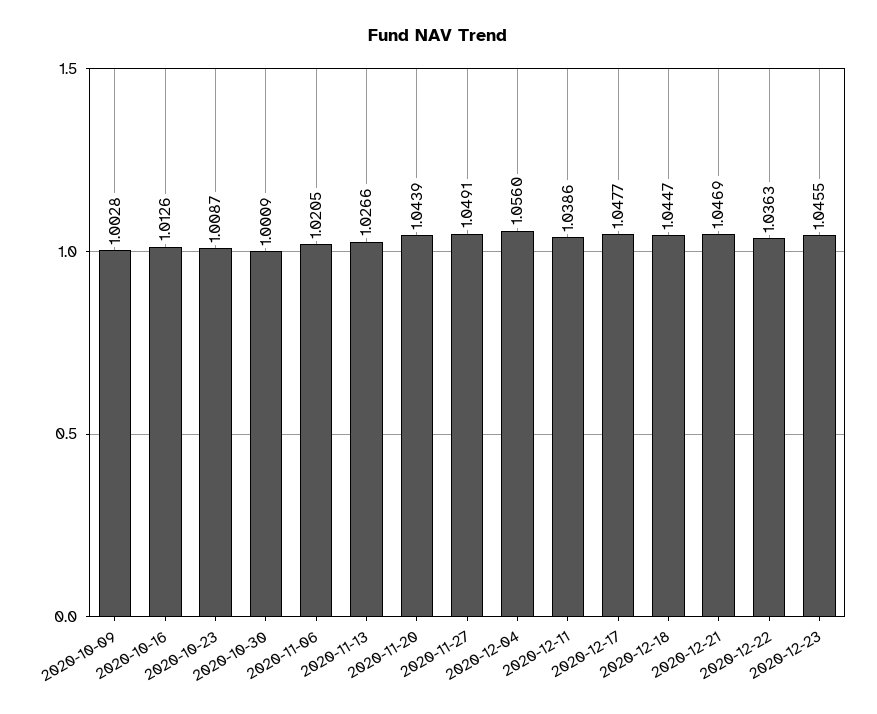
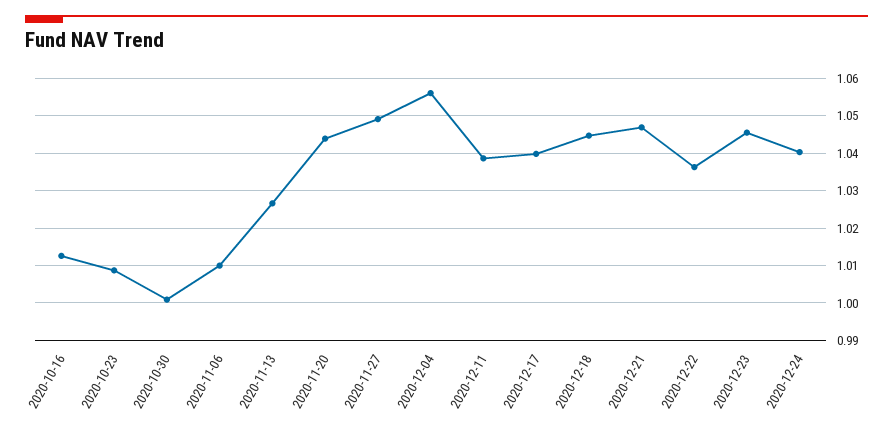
2020-10-09: 1.0028 -> none
2020-11-06: 1.0205 -> 1.01
2020-12-17: 1.0477 -> 1.04
2020-12-24: none -> 1.04

